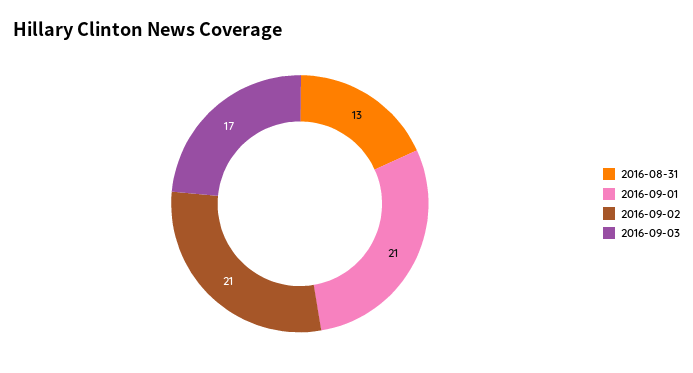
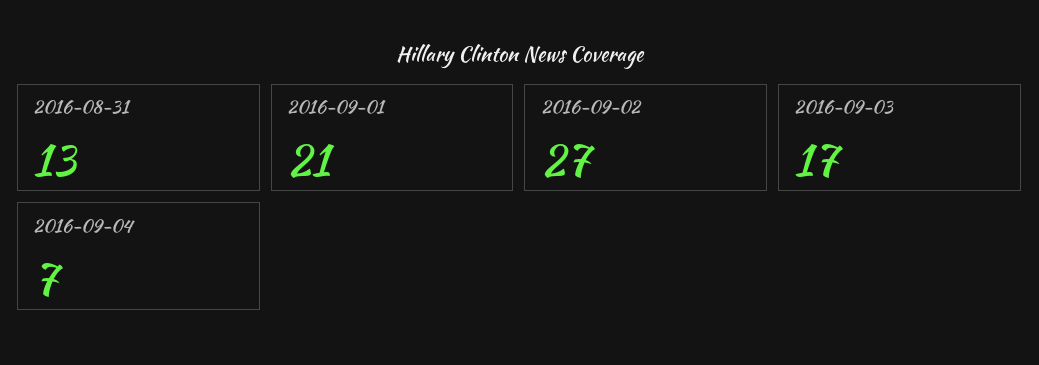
2016-09-02: 21 -> 27
2016-09-04: none -> 7

